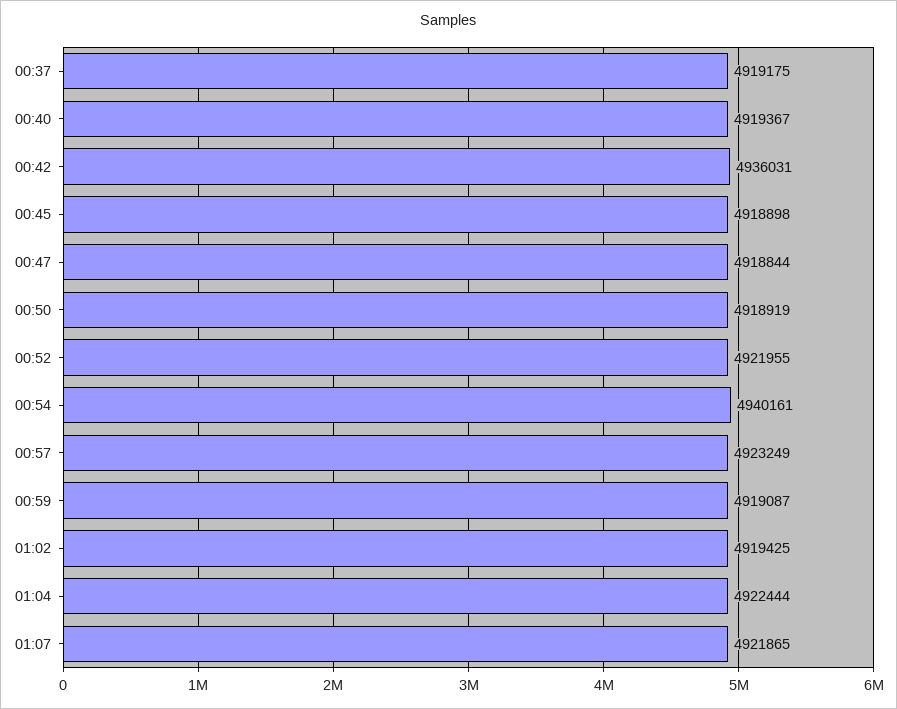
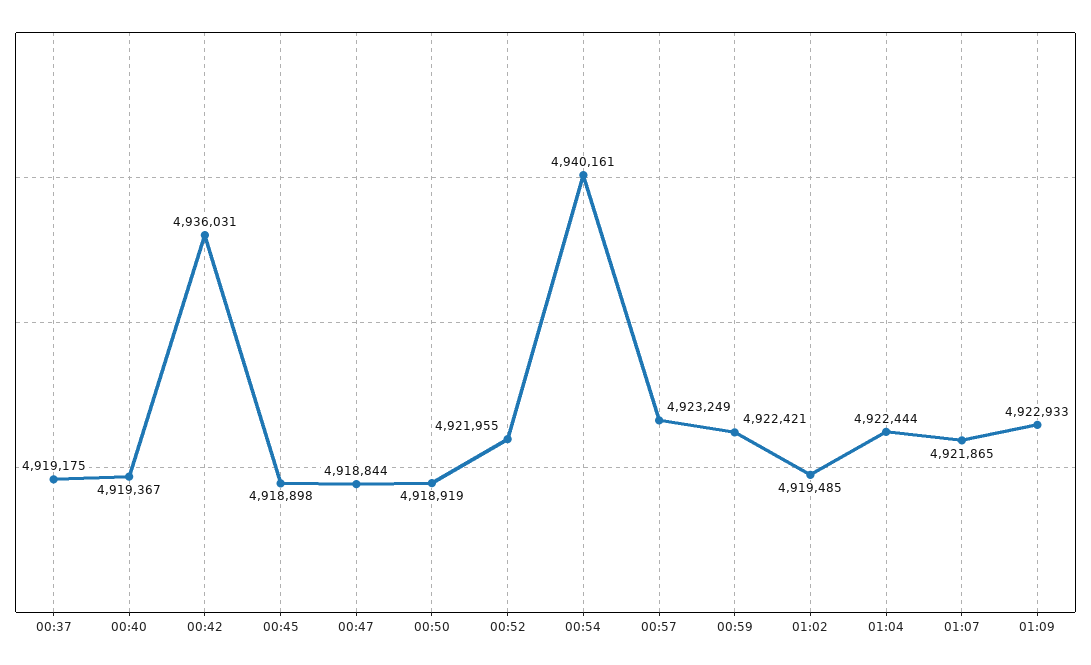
00:59: 4919087 -> 4922421
01:02: 4919425 -> 4919485
01:09: none -> 4922933

